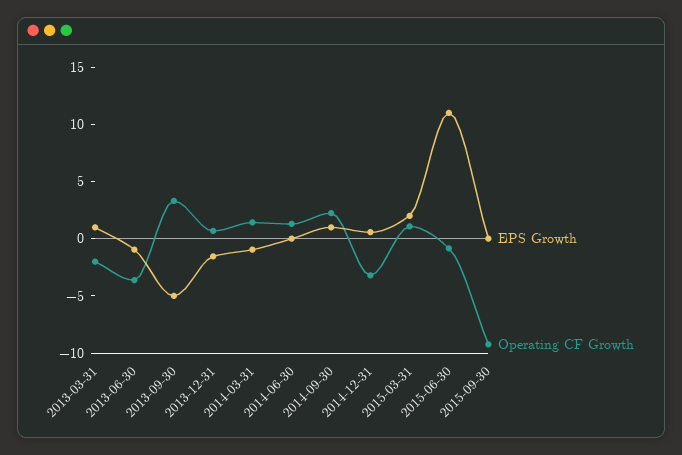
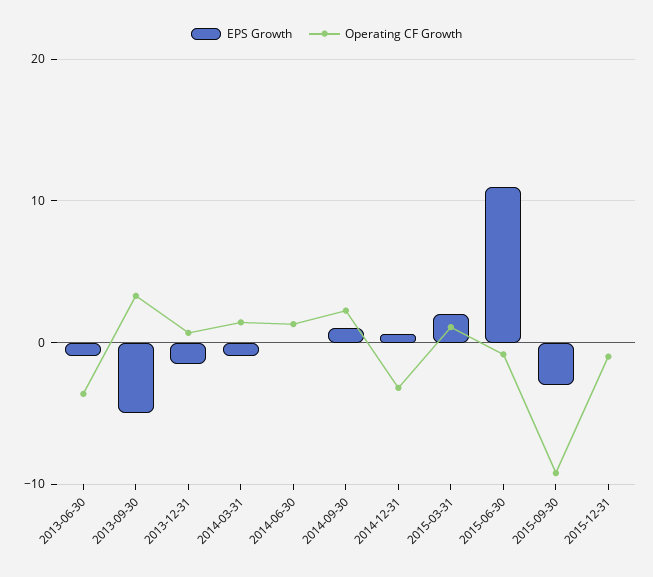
EPS Growth, 2013-03-31: 1 -> none
Operating CF Growth, 2013-03-31: -2 -> none
EPS Growth, 2015-09-30: 0 -> -3
EPS Growth, 2015-12-31: none -> 0
Operating CF Growth, 2015-12-31: none -> -1

